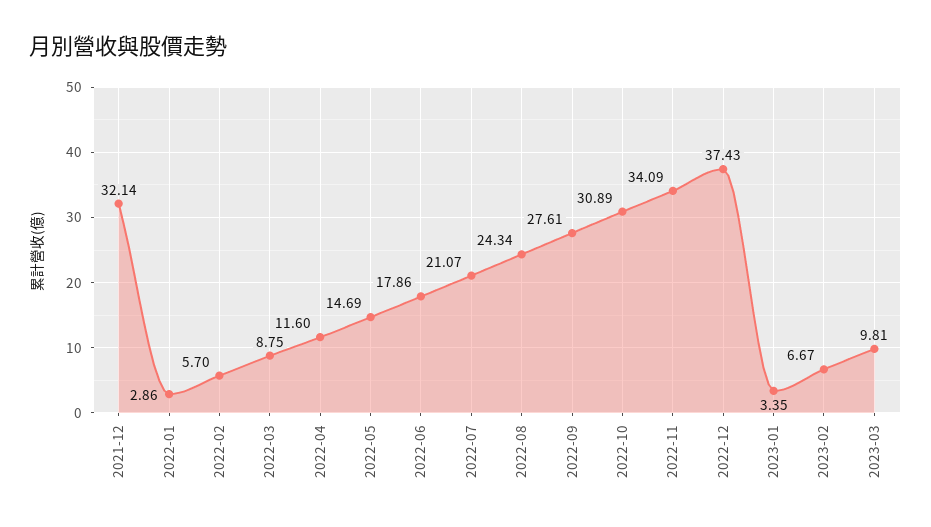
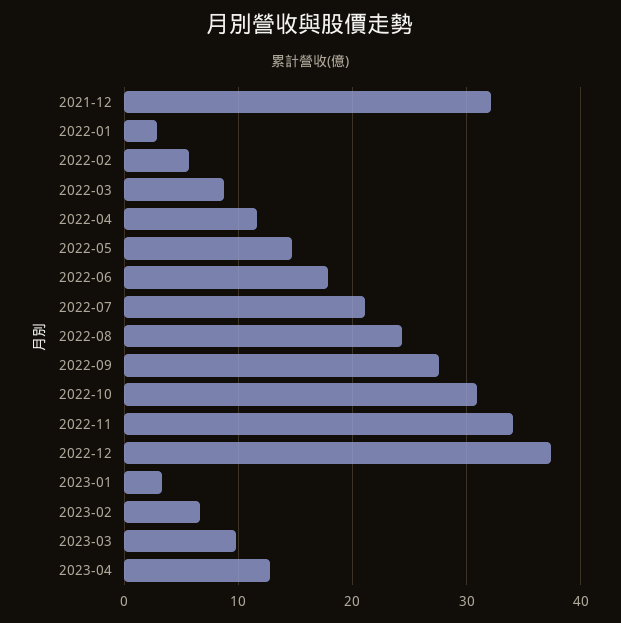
2023-04: none -> 13

